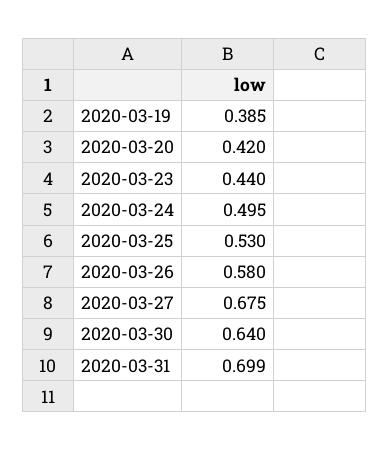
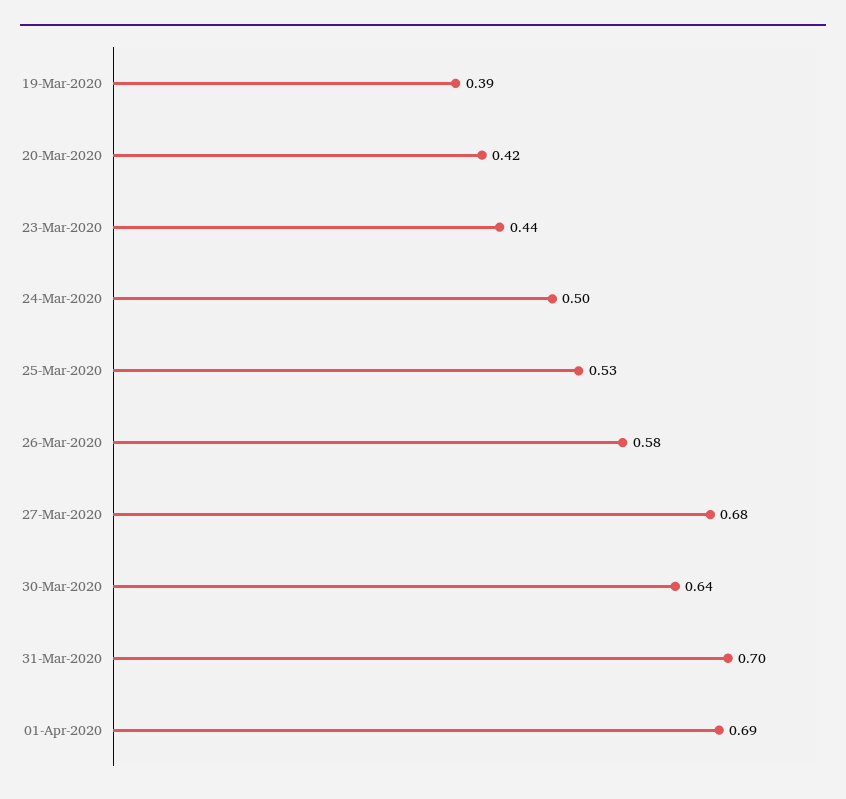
01-Apr-2020: none -> 0.69

